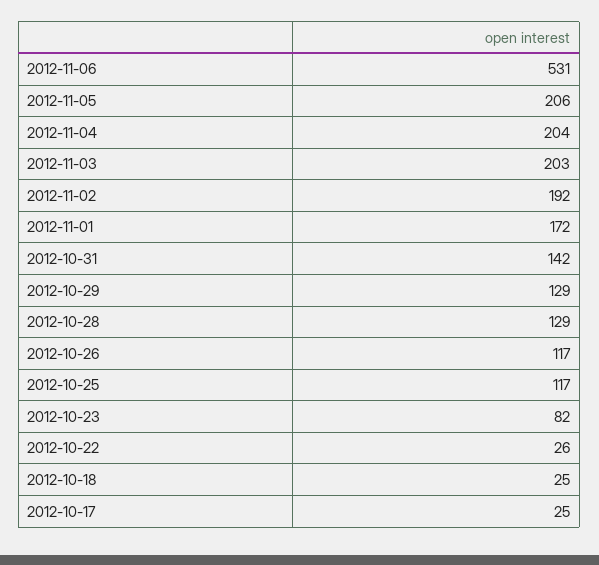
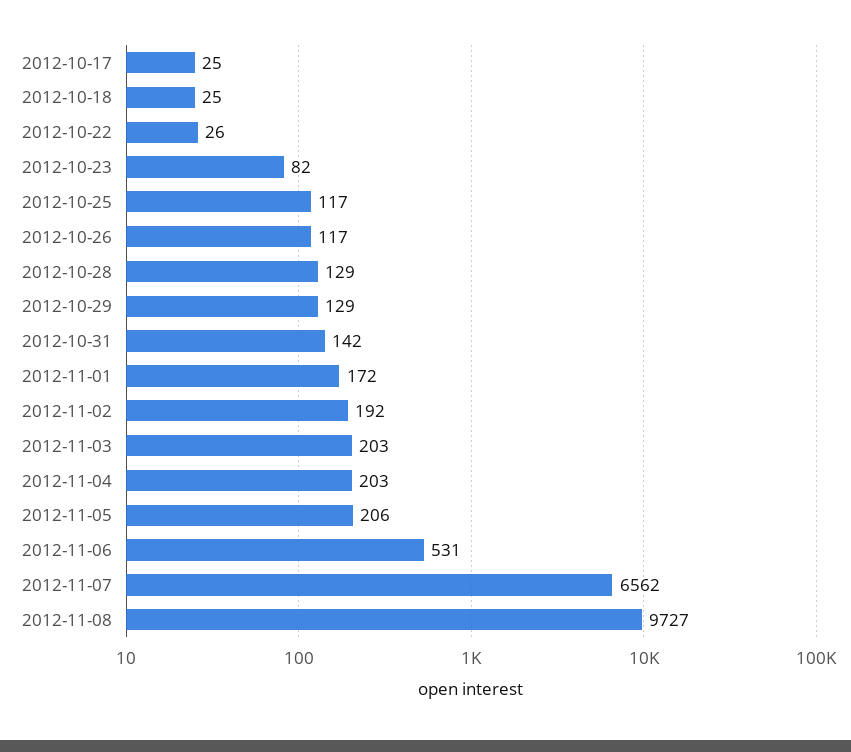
2012-11-04: 204 -> 203
2012-11-07: none -> 6562
2012-11-08: none -> 9727

